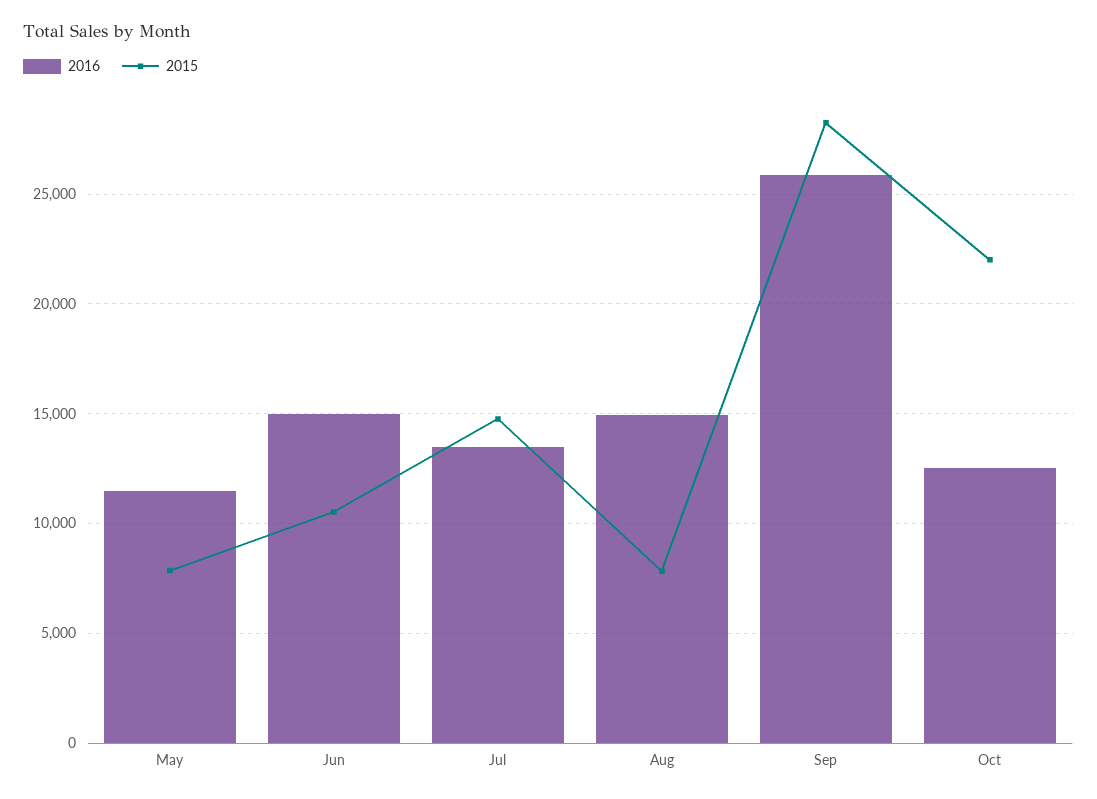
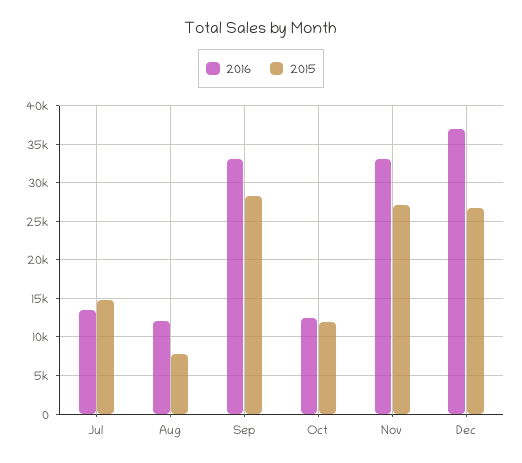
2016, May: 11500 -> none
2015, May: 8000 -> none
2016, Jun: 15000 -> none
2015, Jun: 10500 -> none
2016, Aug: 15000 -> 12000
2016, Sep: 26000 -> 33000
2015, Oct: 22000 -> 12000
2016, Nov: none -> 33000
2015, Nov: none -> 27000
2016, Dec: none -> 37000
2015, Dec: none -> 27000

